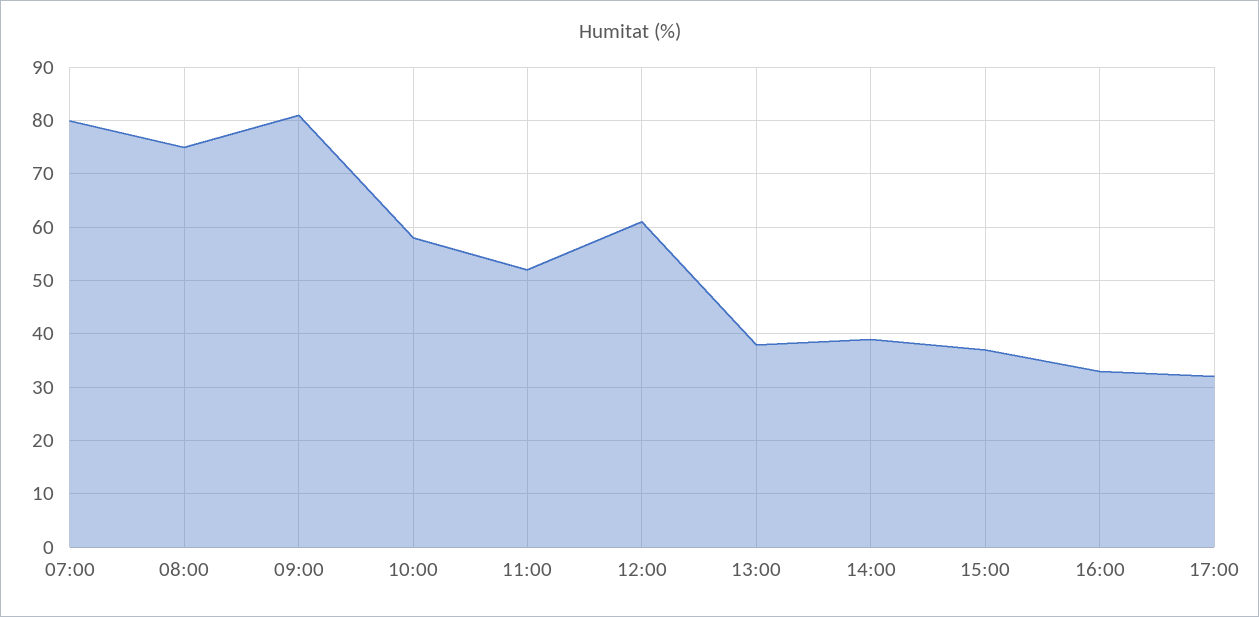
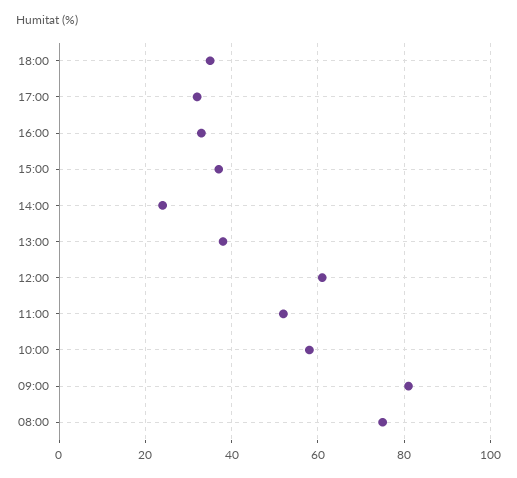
07:00: 80 -> none
14:00: 40 -> 25
18:00: none -> 35

